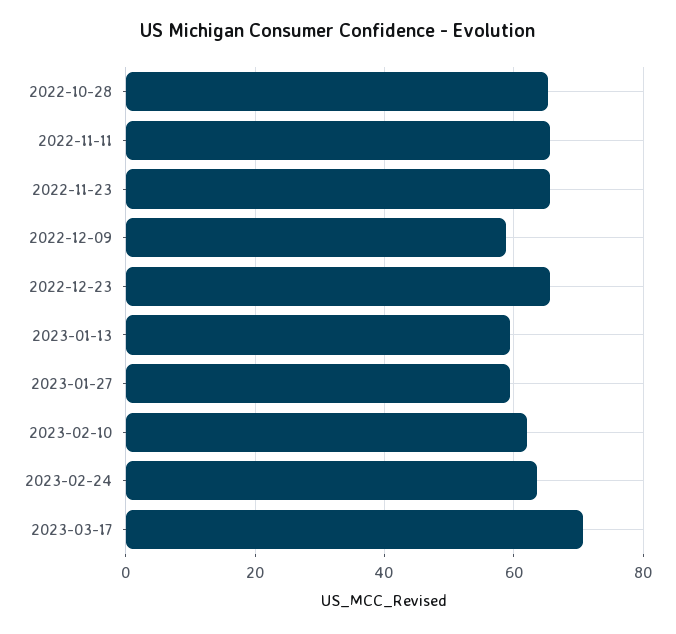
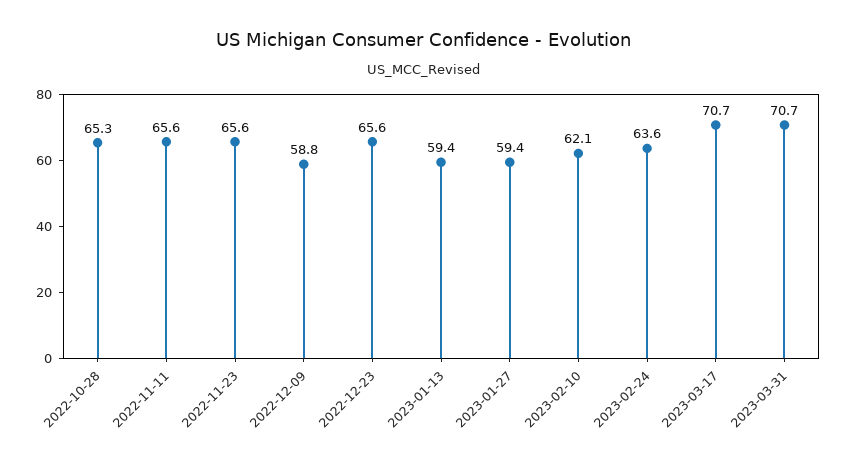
2023-03-31: none -> 70.7

